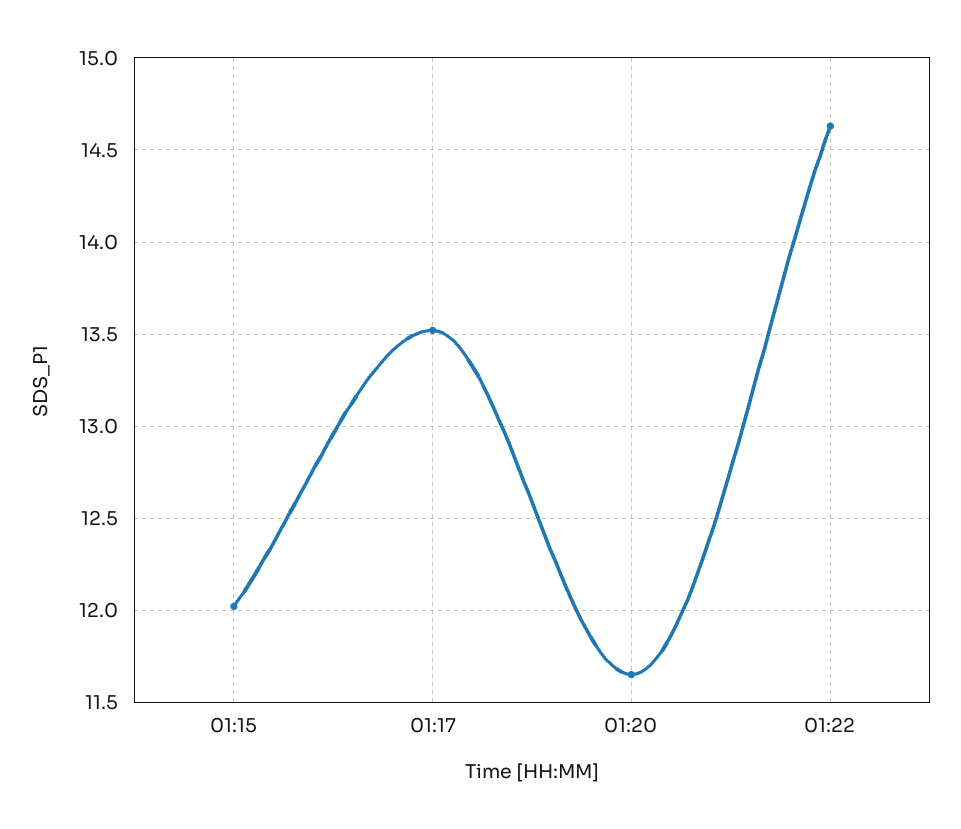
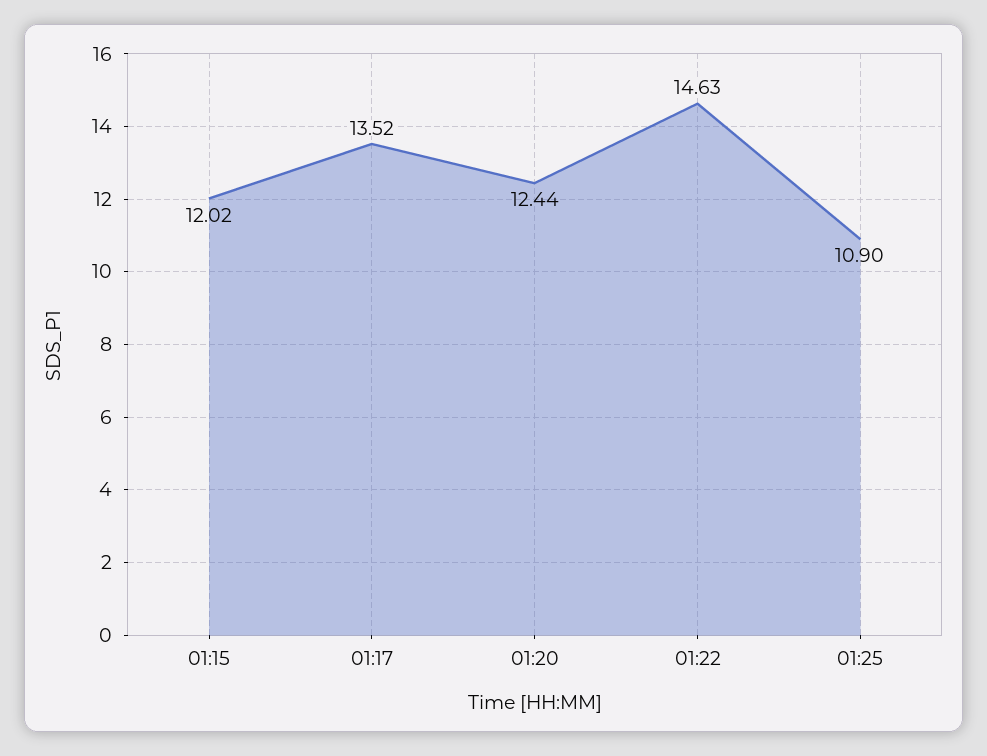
01:20: 11.65 -> 12.44
01:25: none -> 10.9

